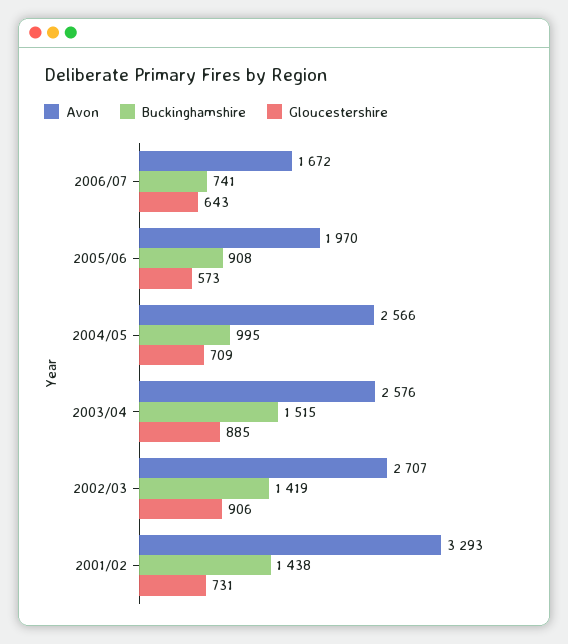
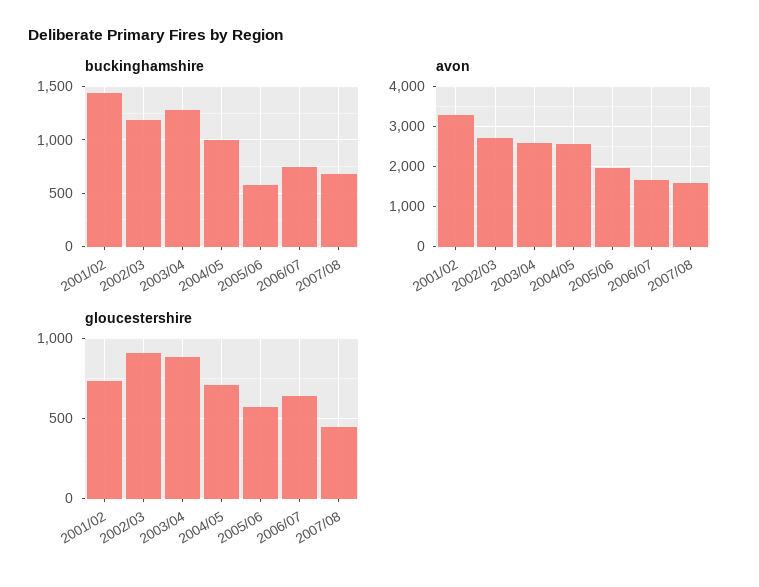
Buckinghamshire, 2005/06: 908 -> 600
Buckinghamshire, 2003/04: 1515 -> 1300
Buckinghamshire, 2002/03: 1419 -> 1200
Buckinghamshire, 2007/08: none -> 700
Avon, 2007/08: none -> 1600
Gloucestershire, 2007/08: none -> 450

